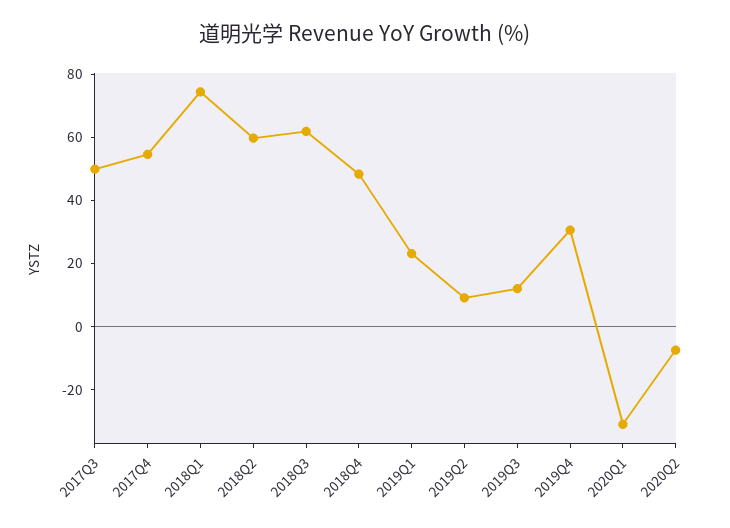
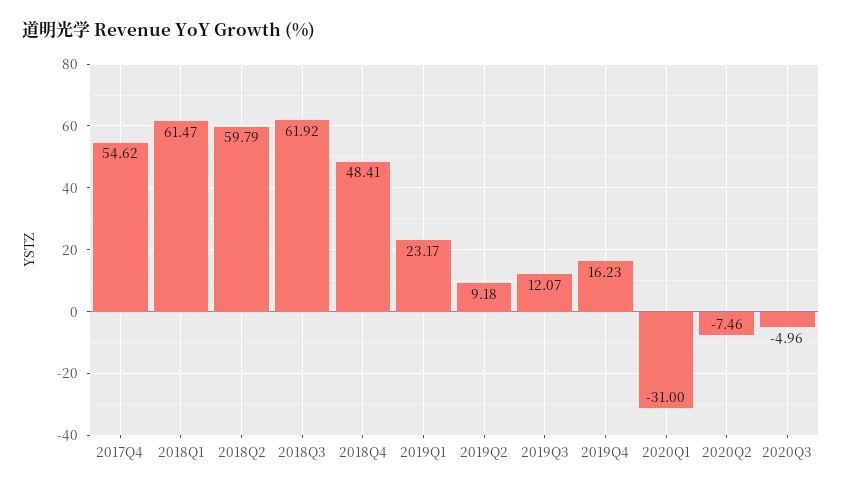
2017Q3: 50 -> none
2018Q1: 75 -> 61.47
2019Q4: 30 -> 16.23
2020Q3: none -> -4.96

